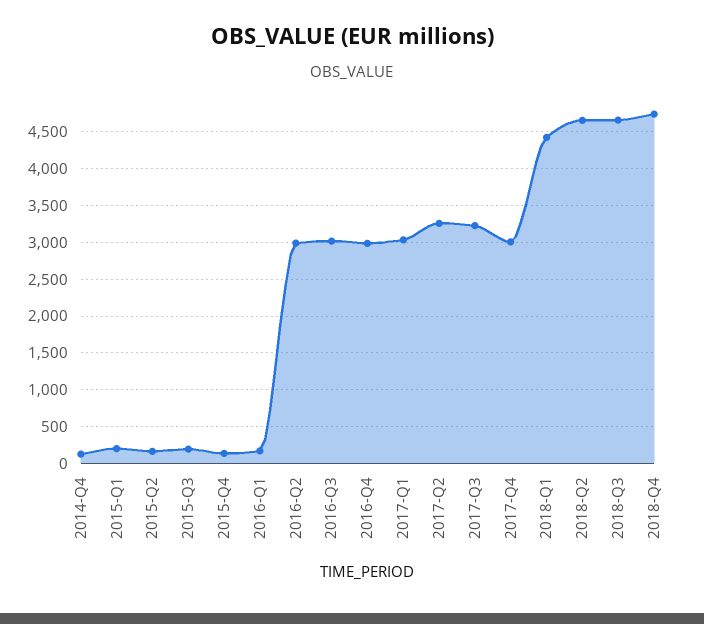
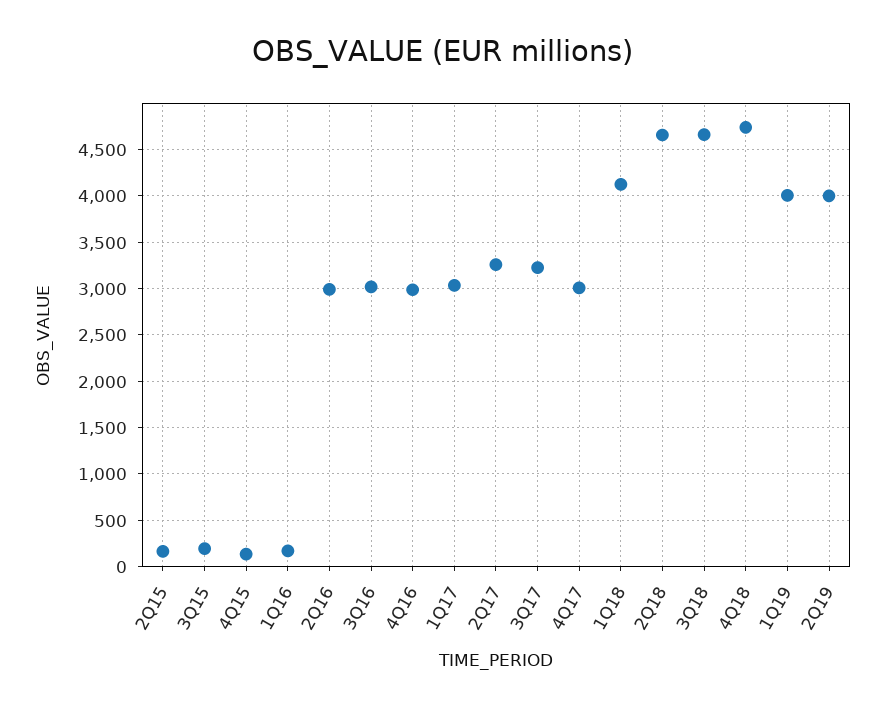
2014-Q4: 100 -> none
2015-Q1: 200 -> none
2018-Q1: 4400 -> 4100
1Q19: none -> 4000
2Q19: none -> 4000

